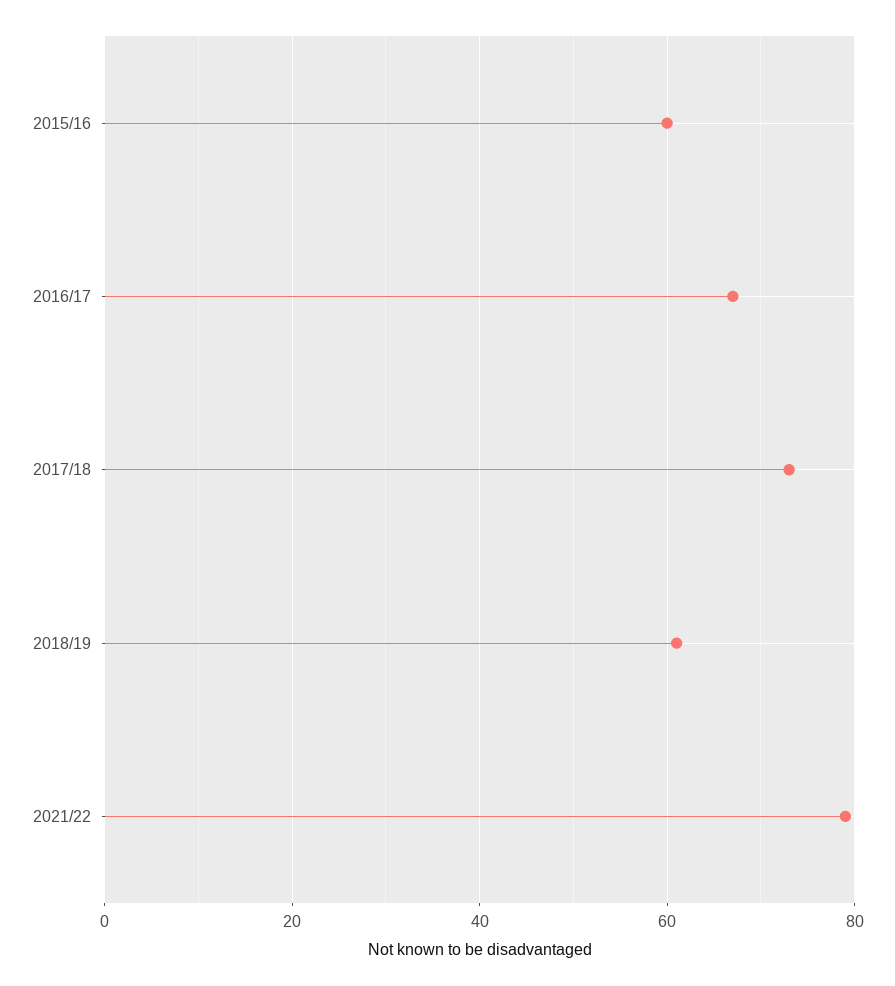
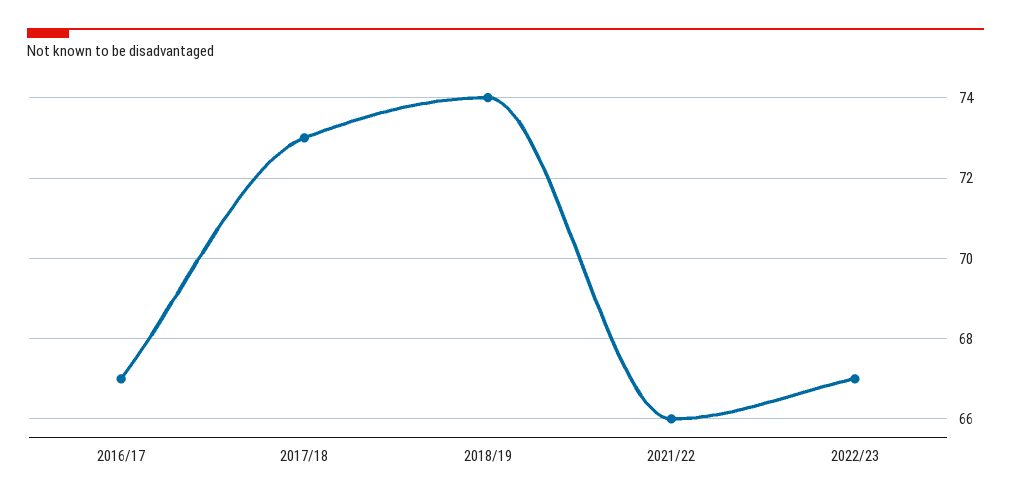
2015/16: 60 -> none
2018/19: 60 -> 74
2021/22: 80 -> 66
2022/23: none -> 67

